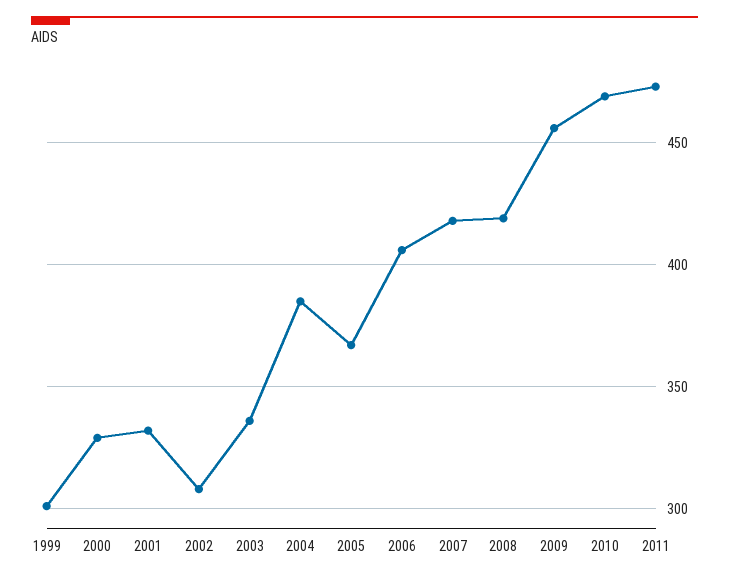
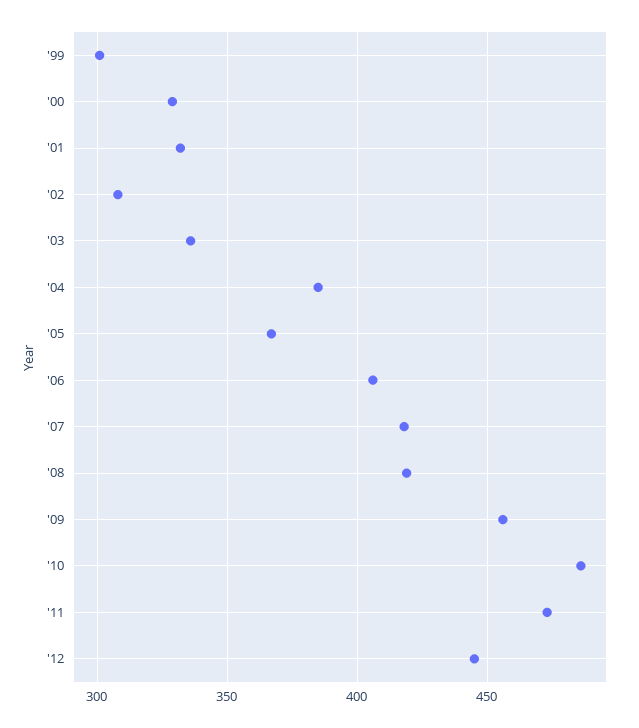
2010: 470 -> 485
'12: none -> 445

